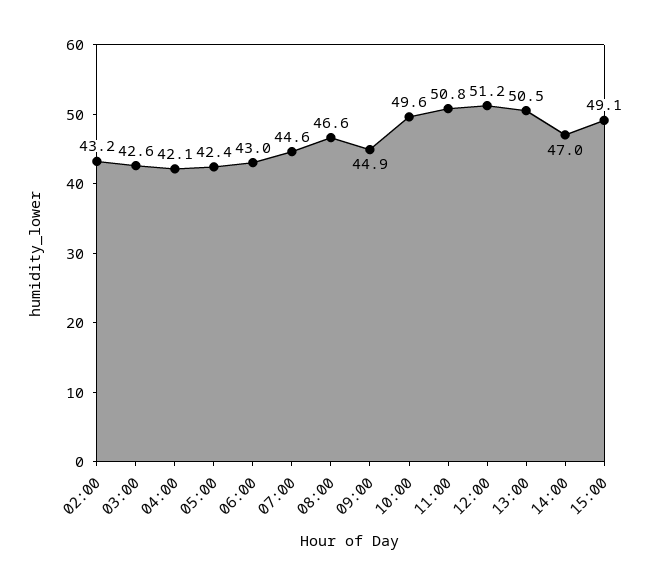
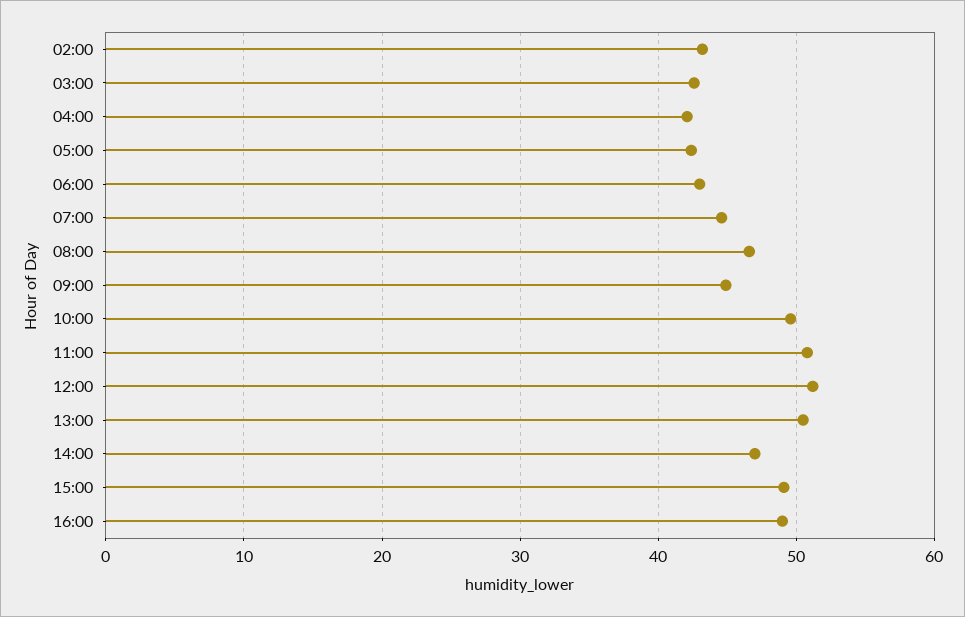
16:00: none -> 49

